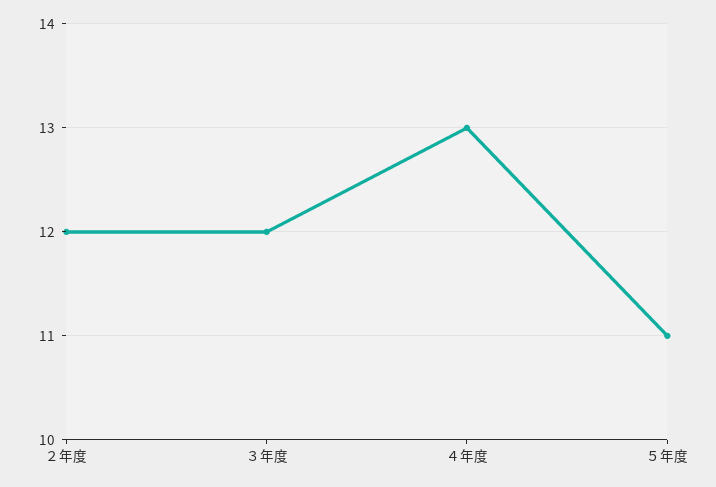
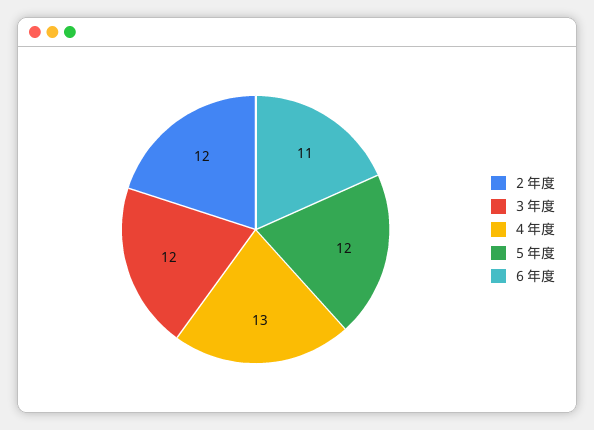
５年度: 11 -> 12
６年度: none -> 11

